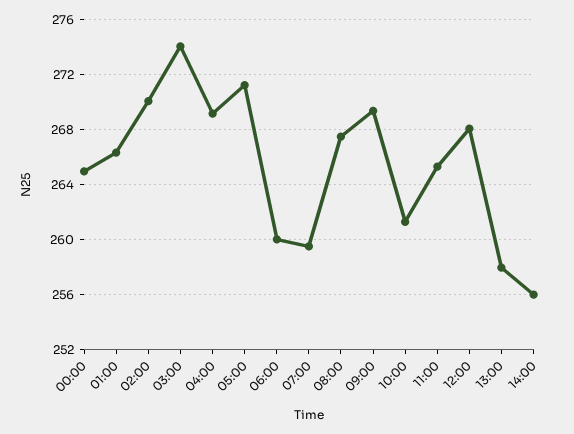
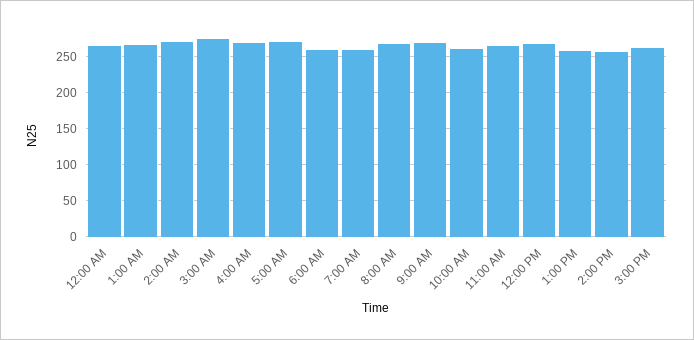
3:00 PM: none -> 260

